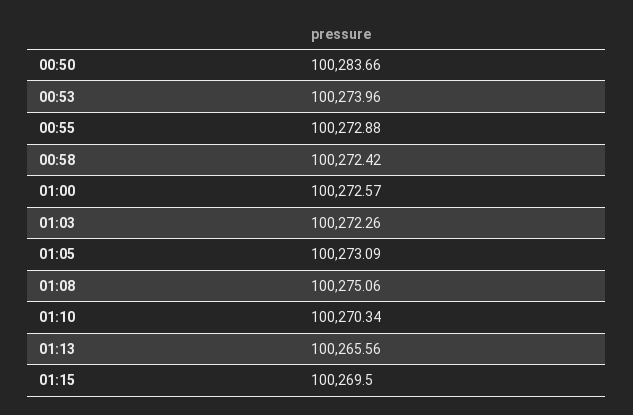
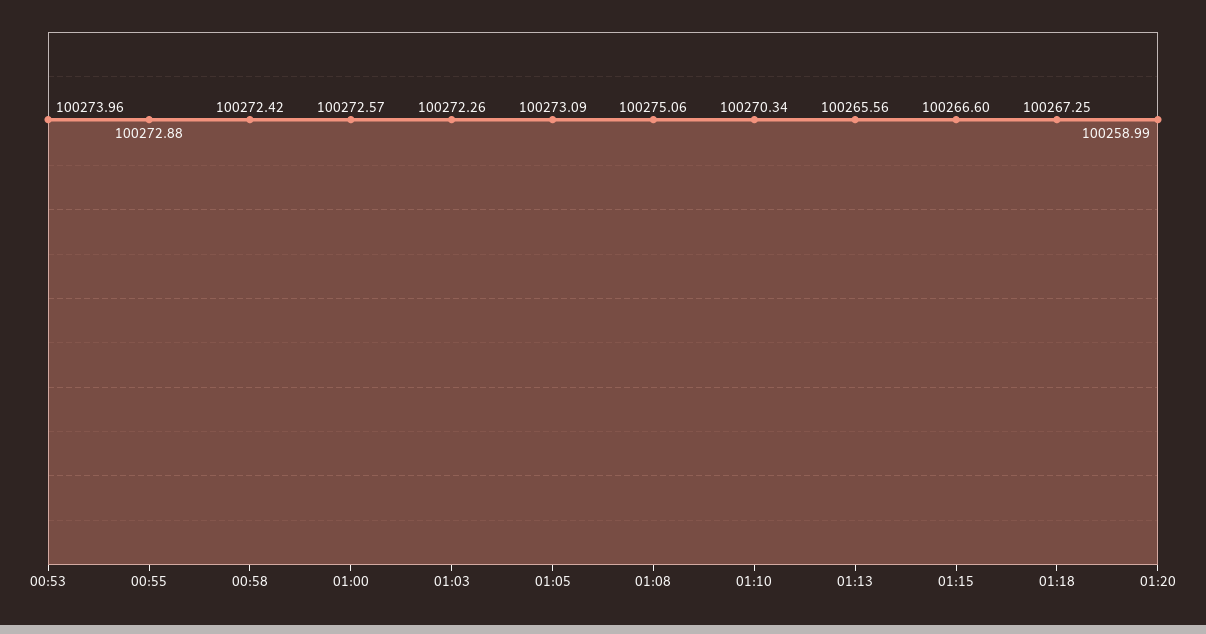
00:50: 100283.66 -> none
01:15: 100269.5 -> 100266.6
01:18: none -> 100267.25
01:20: none -> 100258.99

